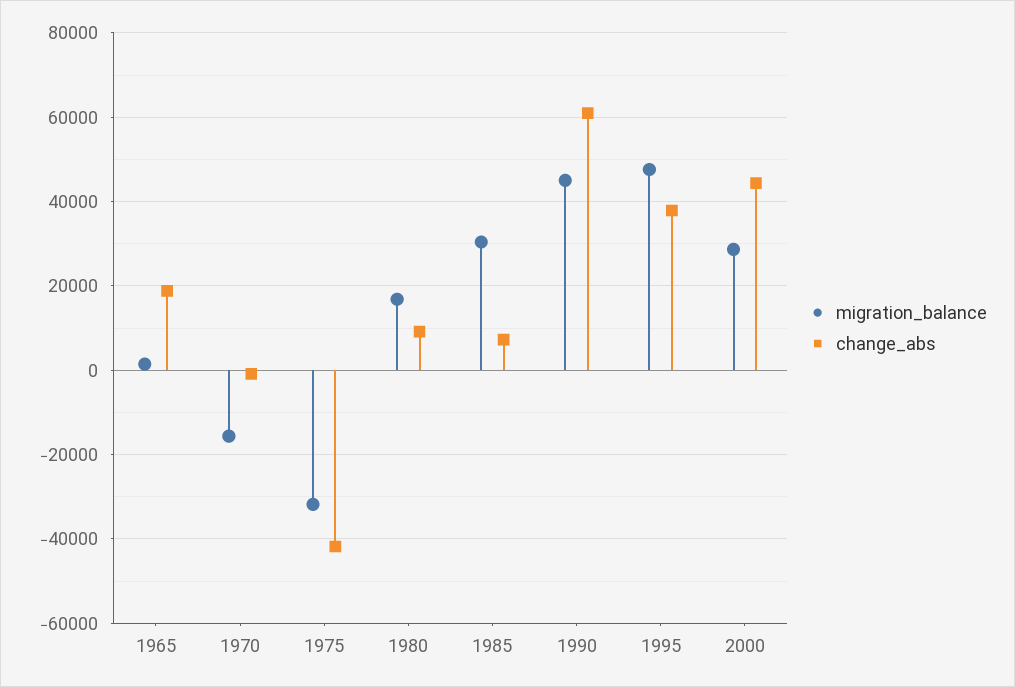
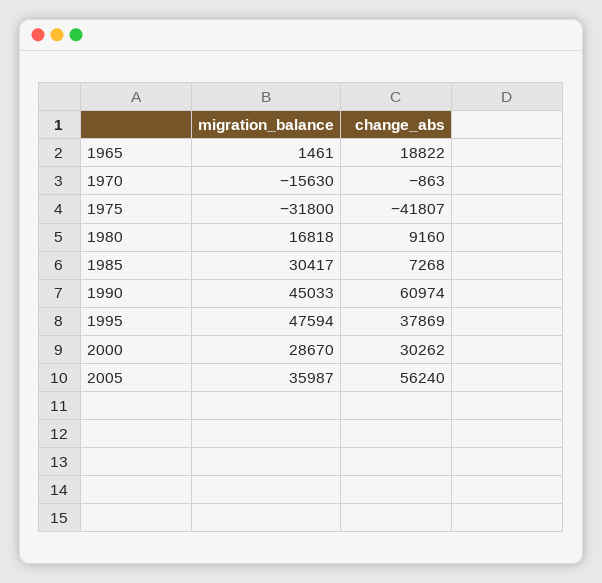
change_abs, 2000: 44000 -> 30262
migration_balance, 2005: none -> 35987
change_abs, 2005: none -> 56240

